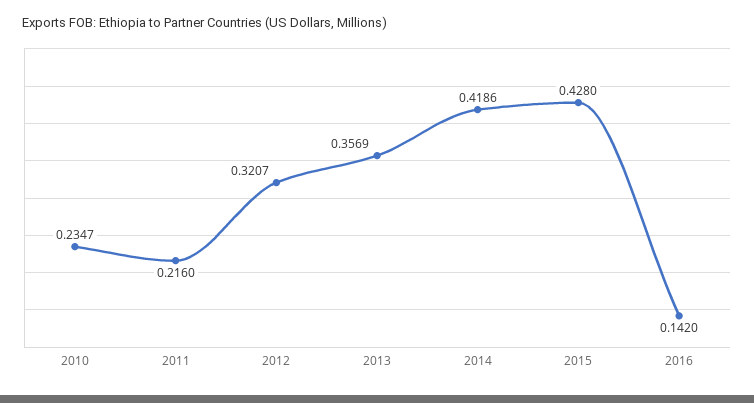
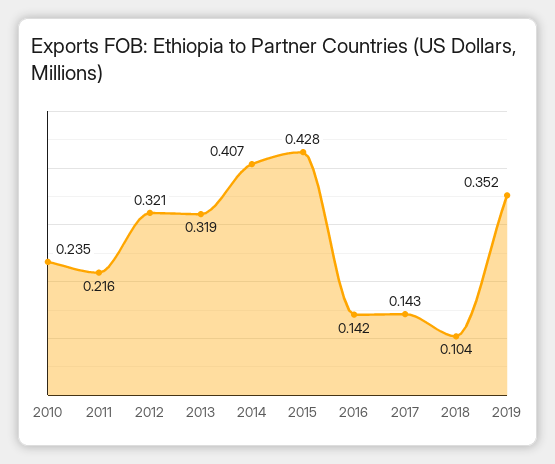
2013: 0.3569 -> 0.319
2014: 0.4186 -> 0.407
2017: none -> 0.143
2018: none -> 0.104
2019: none -> 0.352

